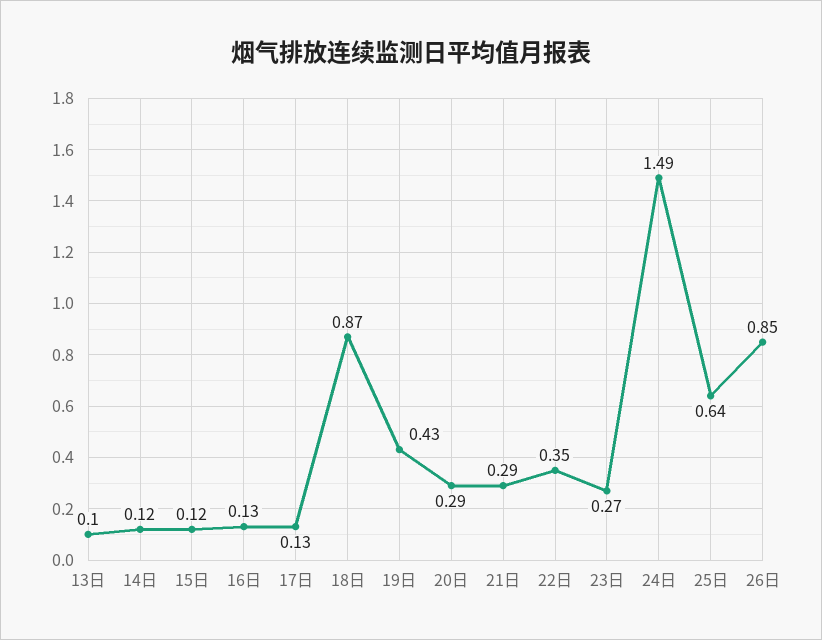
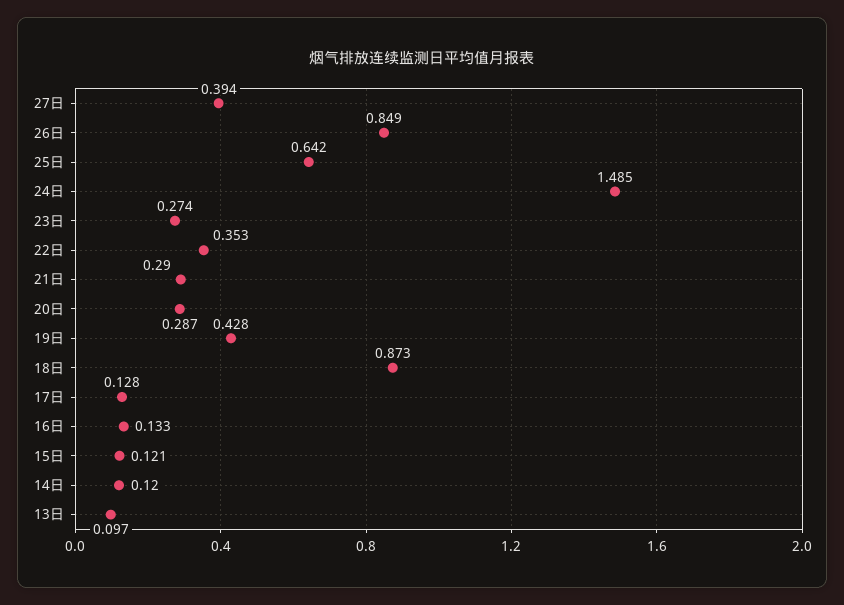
27日: none -> 0.394

